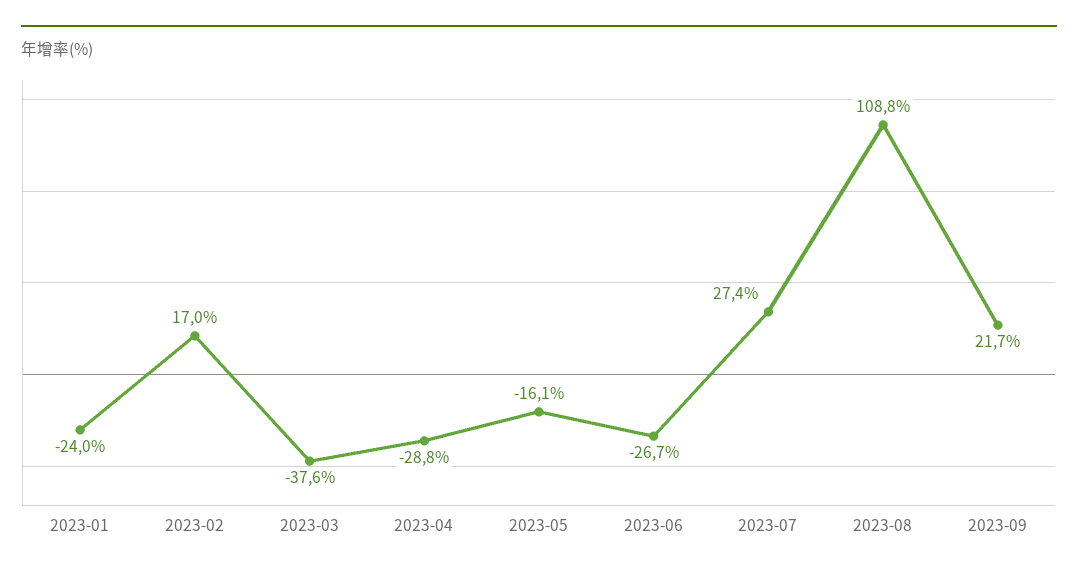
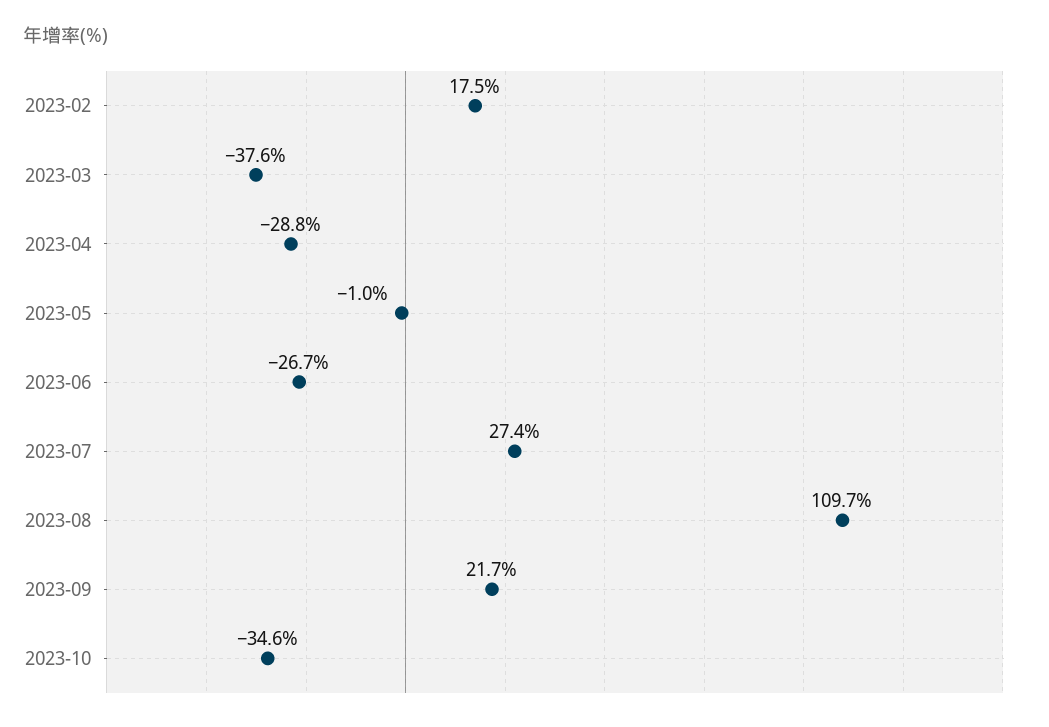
2023-01: -24 -> none
2023-02: 17 -> 17.5
2023-05: -16.1 -> -1
2023-08: 108.8 -> 109.7
2023-10: none -> -34.6

